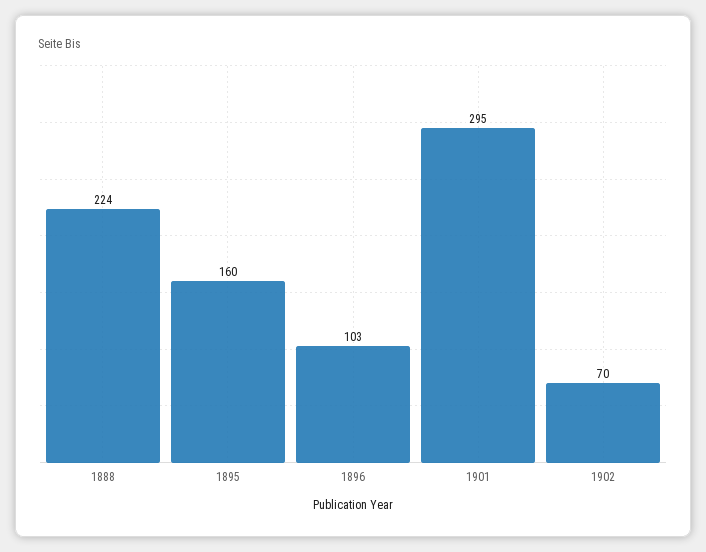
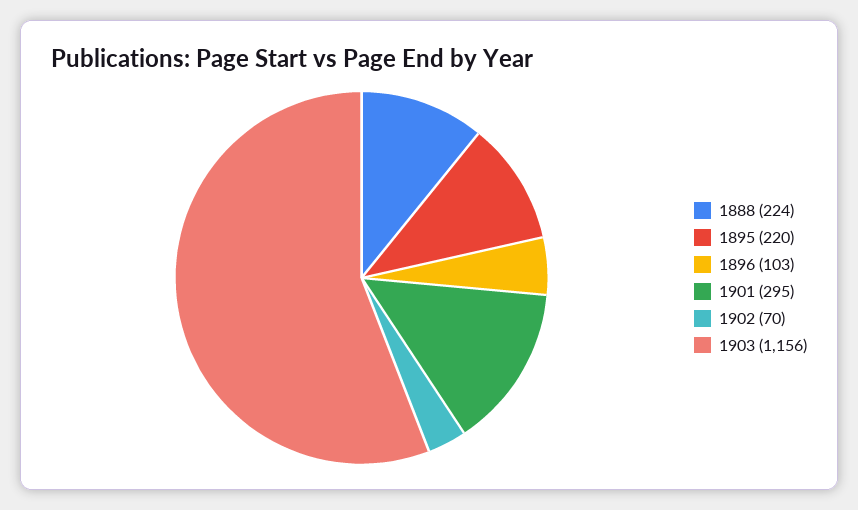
1895: 160 -> 220
1903: none -> 1156

